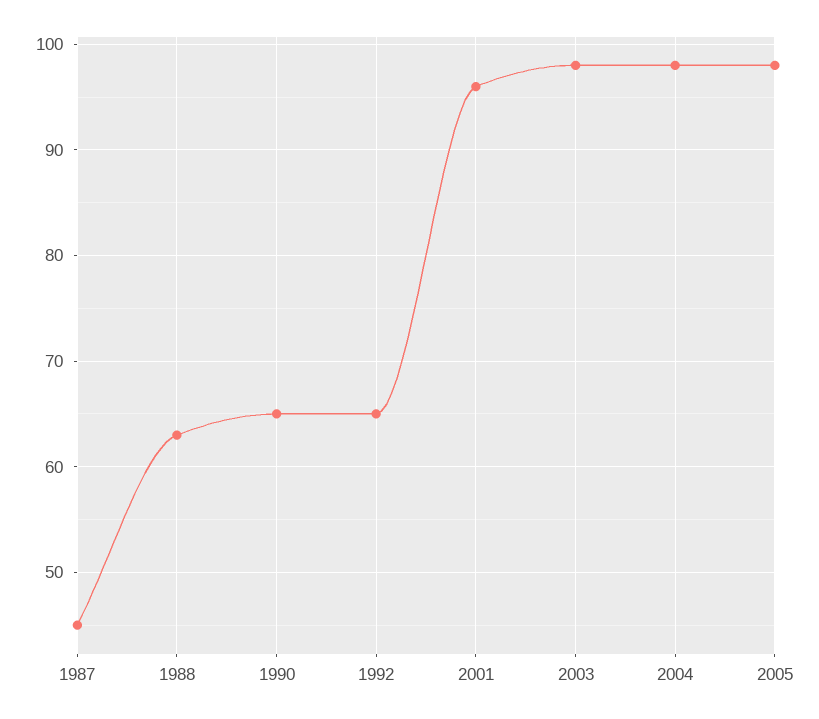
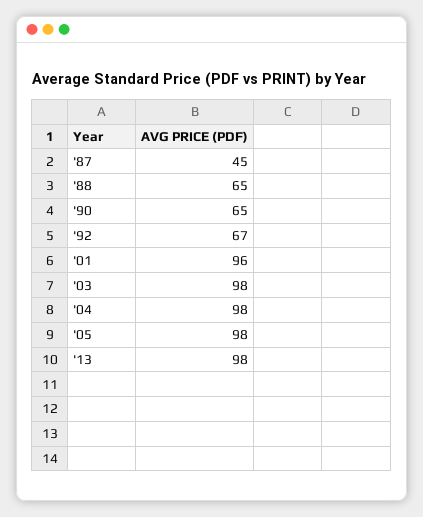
1988: 63 -> 65
1992: 65 -> 67
'13: none -> 98

